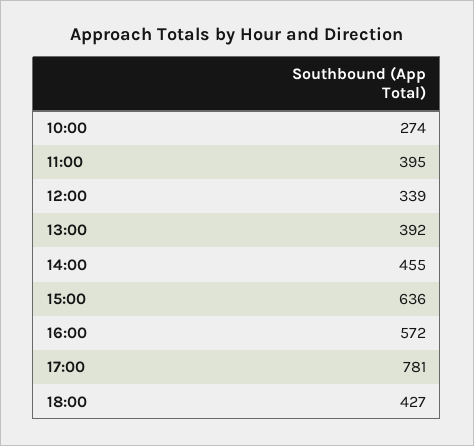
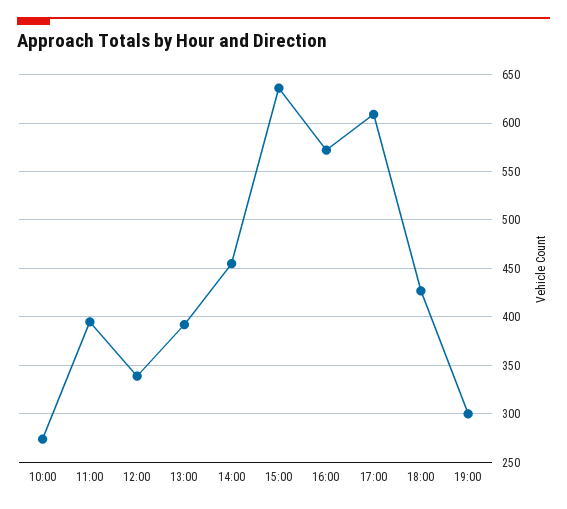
17:00: 781 -> 610
19:00: none -> 300

